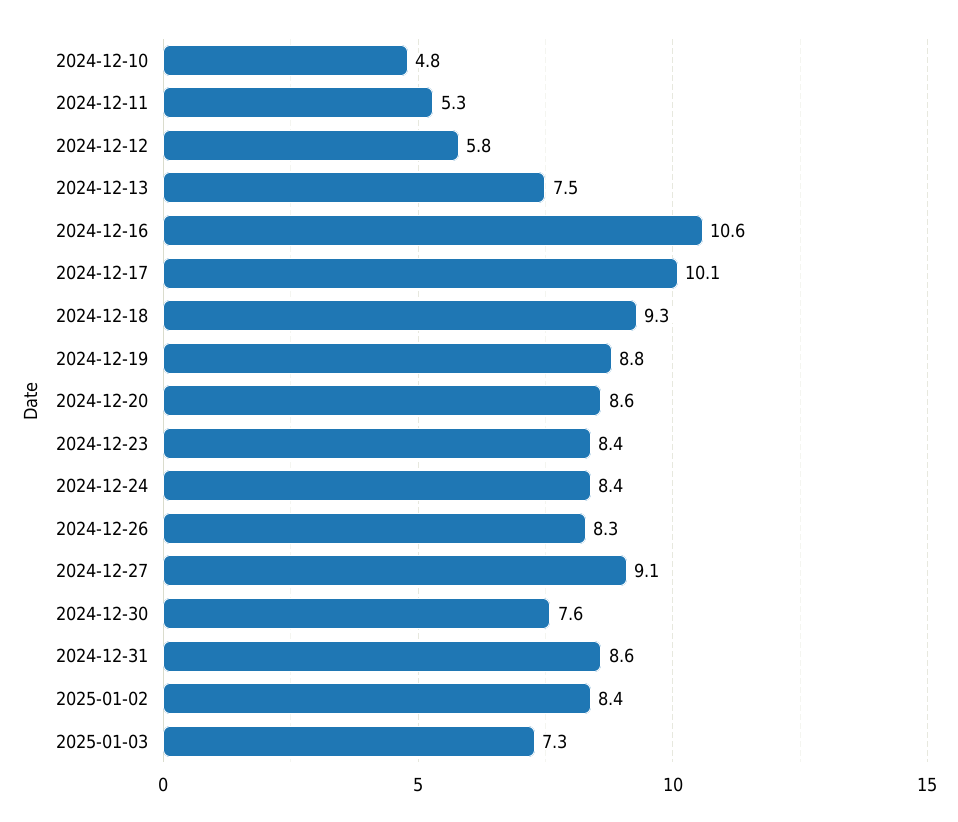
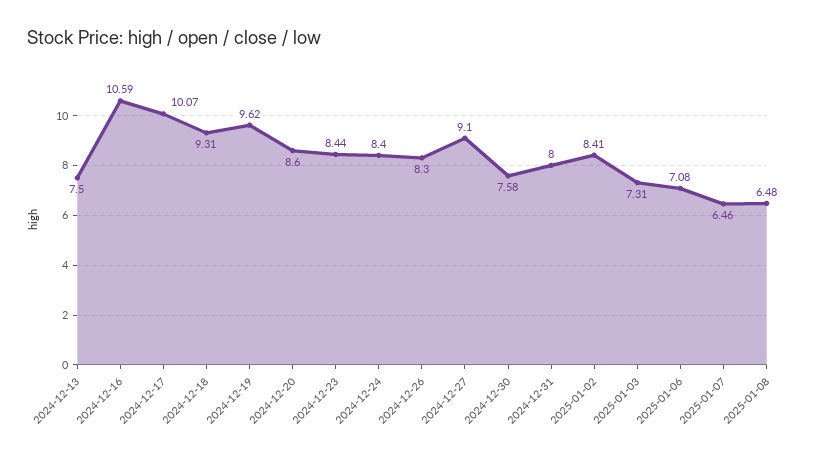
2024-12-10: 4.8 -> none
2024-12-11: 5.3 -> none
2024-12-12: 5.8 -> none
2024-12-19: 8.8 -> 9.62
2024-12-31: 8.6 -> 8
2025-01-06: none -> 7.08
2025-01-07: none -> 6.46
2025-01-08: none -> 6.48

